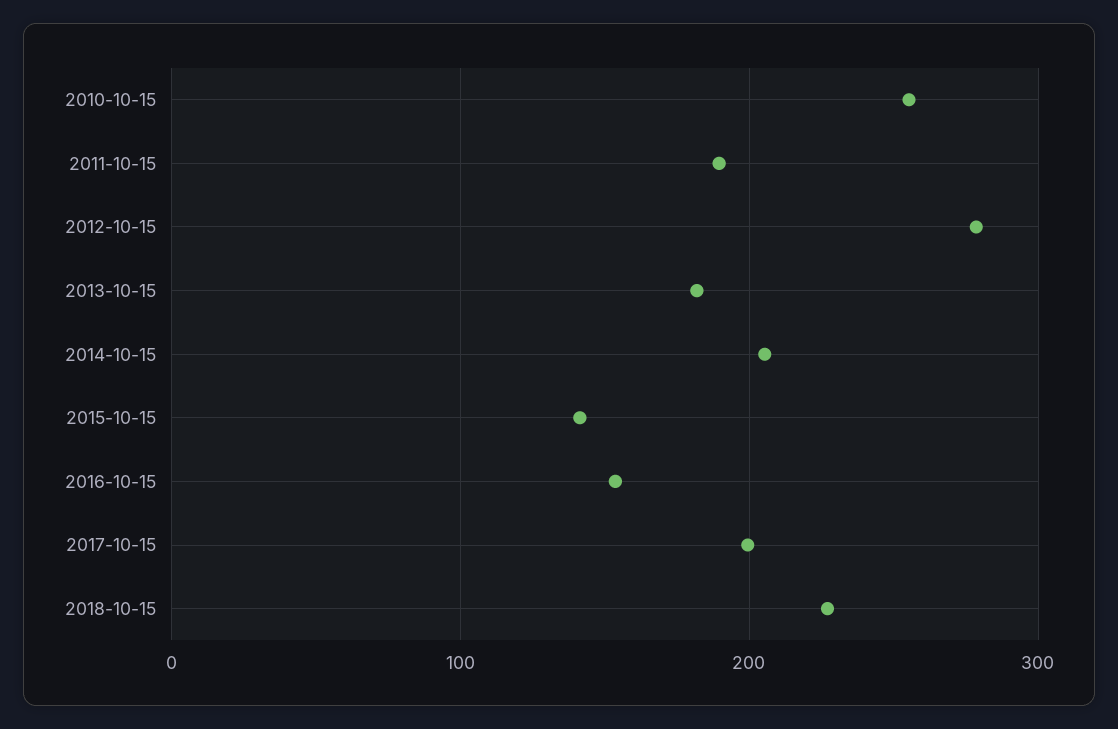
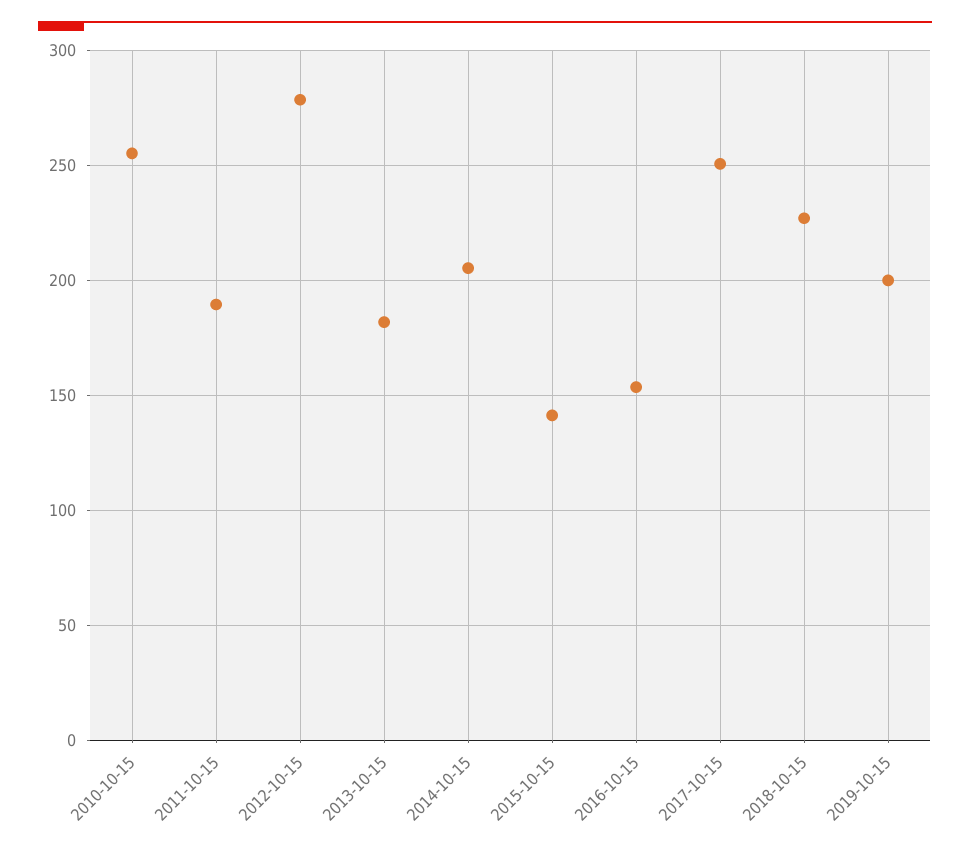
2017-10-15: 200 -> 250
2019-10-15: none -> 200

